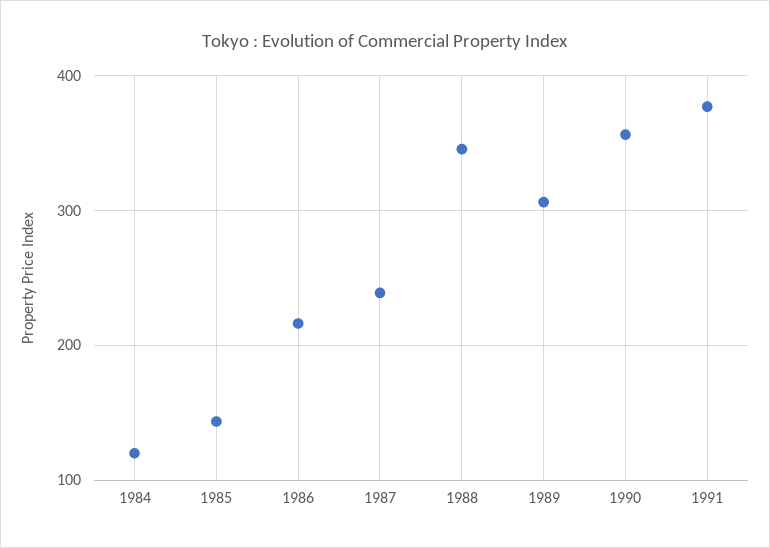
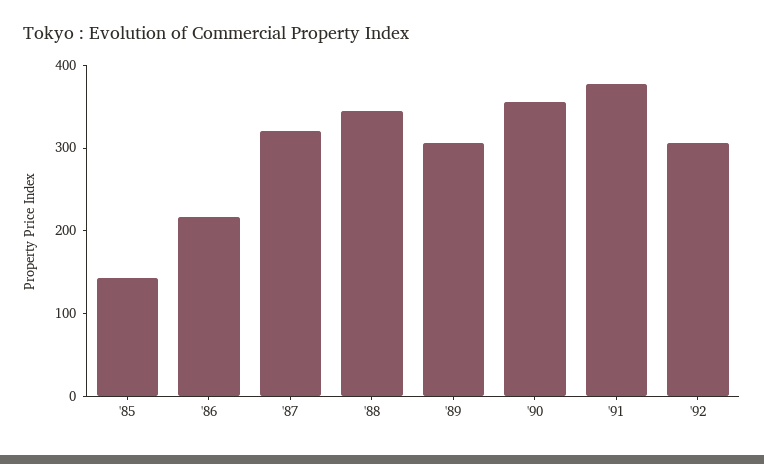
1984: 120 -> none
1987: 240 -> 320
'92: none -> 300

